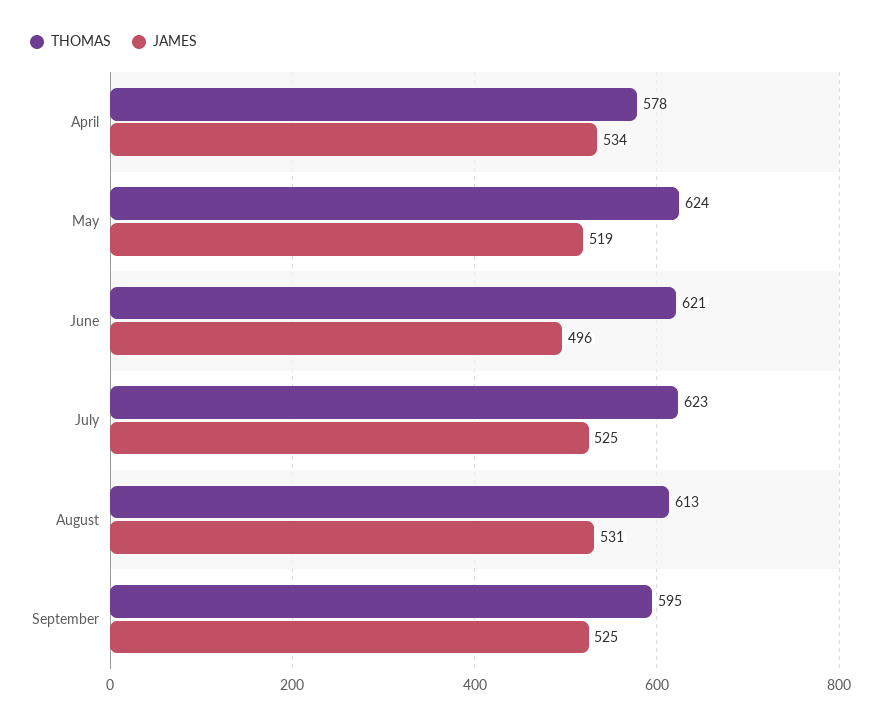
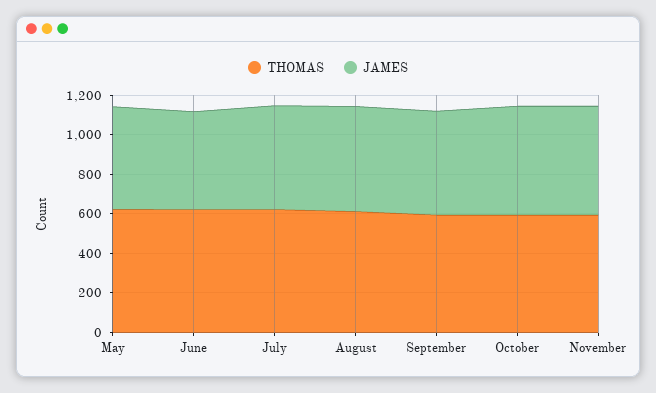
THOMAS, April: 578 -> none
JAMES, April: 534 -> none
THOMAS, October: none -> 600
JAMES, October: none -> 550
THOMAS, November: none -> 600
JAMES, November: none -> 550

